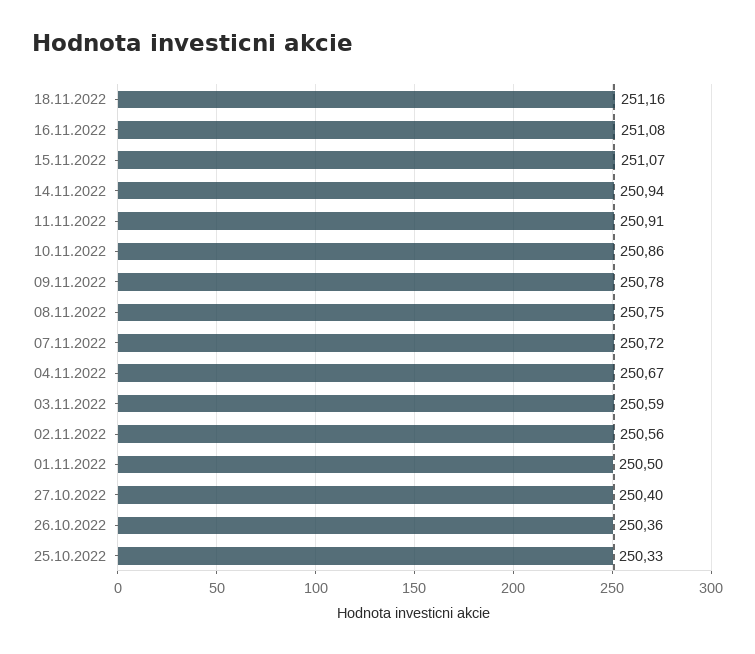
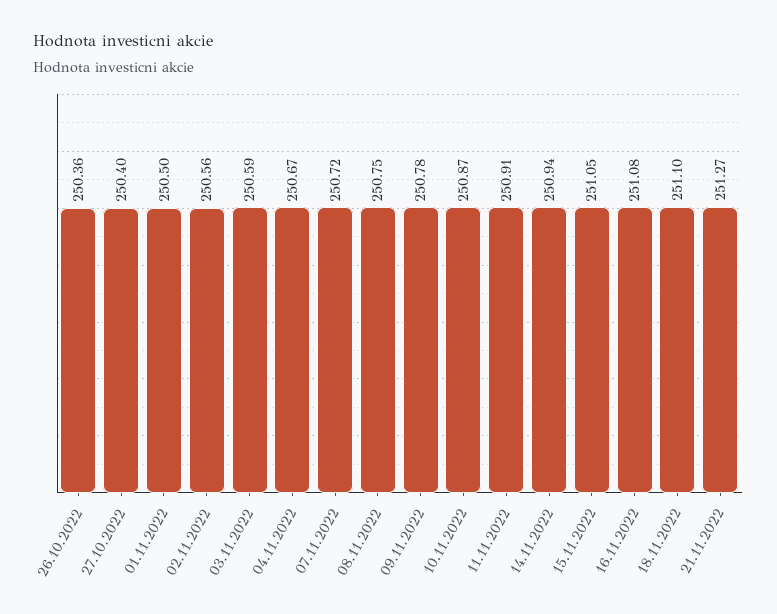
18.11.2022: 251.16 -> 251.1
15.11.2022: 251.07 -> 251.05
10.11.2022: 250.86 -> 250.87
25.10.2022: 250.33 -> none
21.11.2022: none -> 251.27

